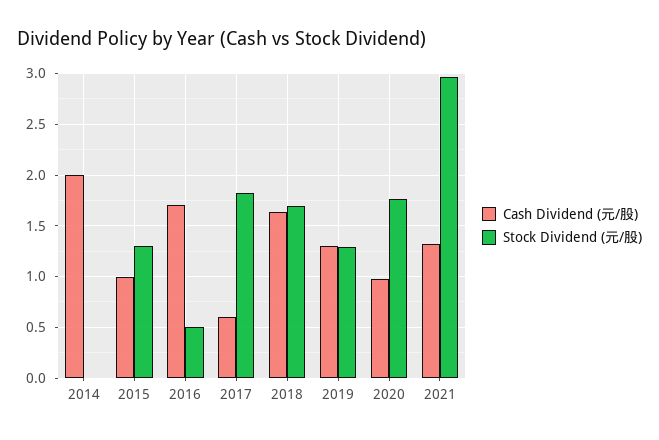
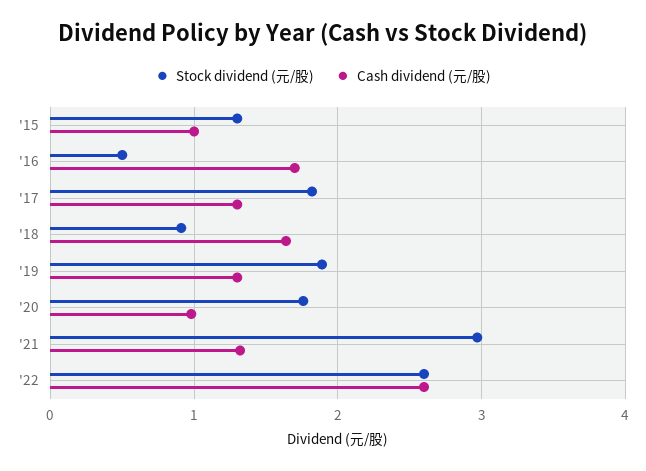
Cash Dividend (元/股), 2014: 2 -> none
Stock Dividend (元/股), 2014: 0 -> none
Cash Dividend (元/股), 2017: 0.6 -> 1.3
Stock Dividend (元/股), 2018: 1.7 -> 0.9
Stock Dividend (元/股), 2019: 1.3 -> 1.9
Stock Dividend (元/股), '22: none -> 2.6
Cash Dividend (元/股), '22: none -> 2.6

